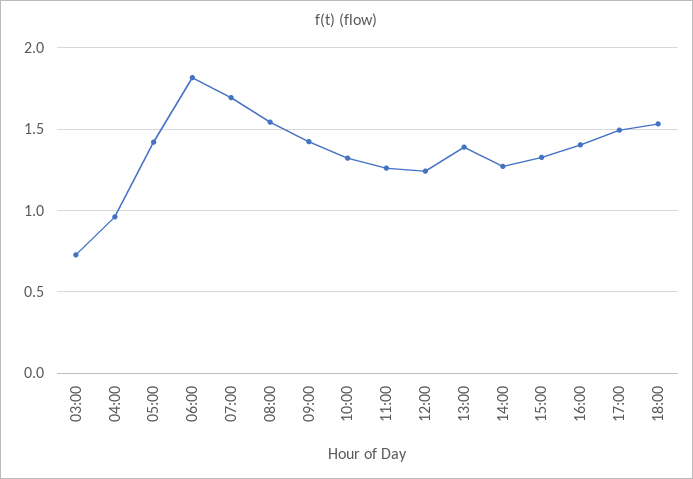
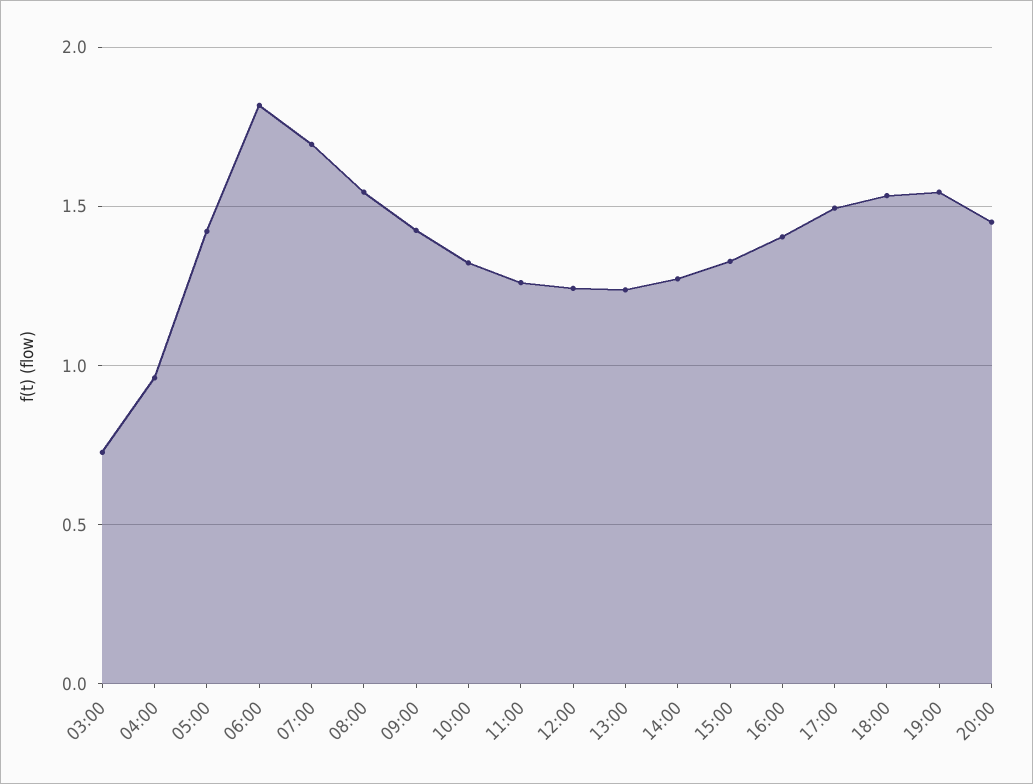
13:00: 1.4 -> 1.25
19:00: none -> 1.55
20:00: none -> 1.45

